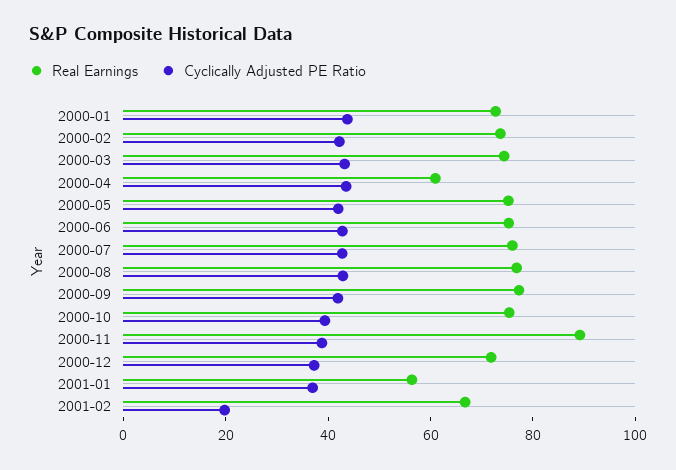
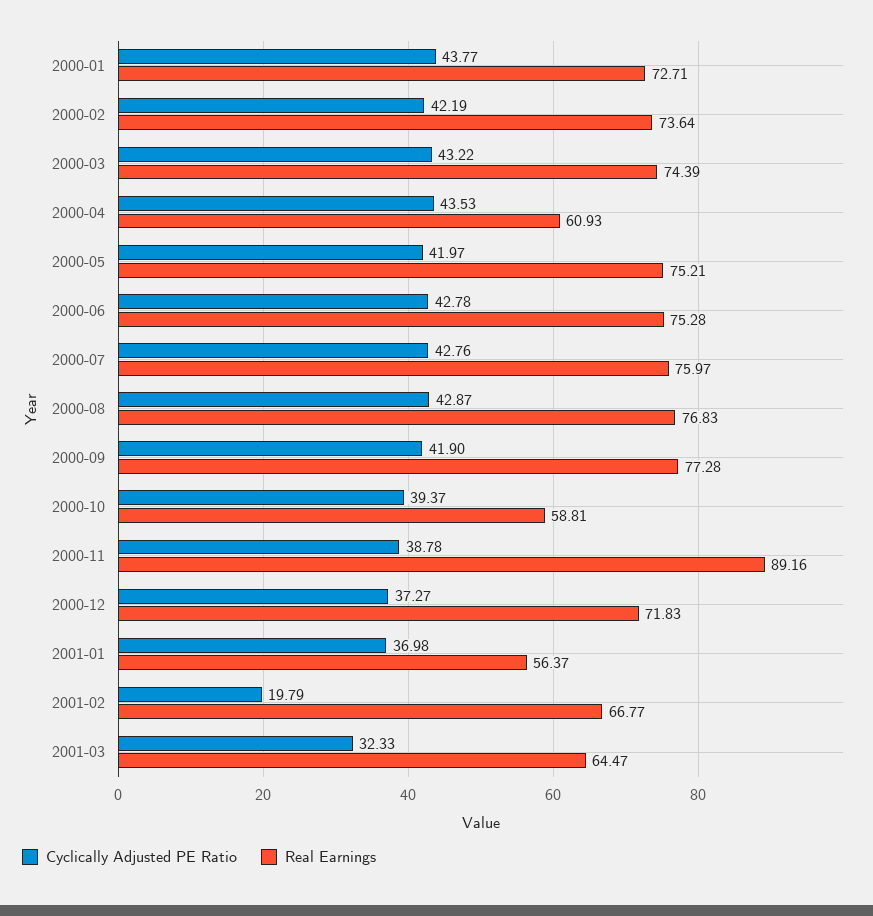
Real Earnings, 2000-10: 75 -> 58.81
Cyclically Adjusted PE Ratio, 2001-03: none -> 32.33
Real Earnings, 2001-03: none -> 64.47

